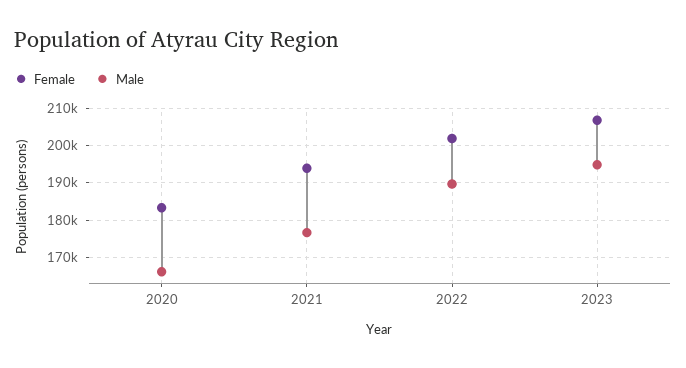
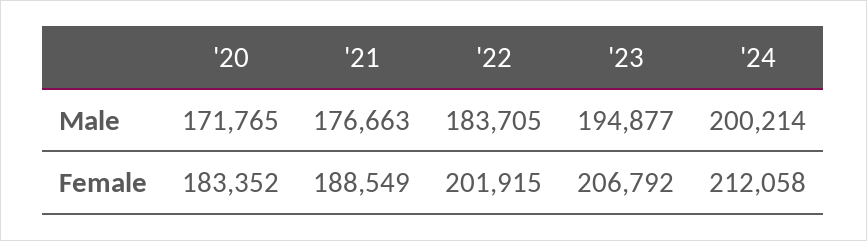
Male, 2020: 166000 -> 171765
Female, 2021: 194000 -> 188549
Male, 2022: 190000 -> 183705
Male, '24: none -> 200214
Female, '24: none -> 212058

